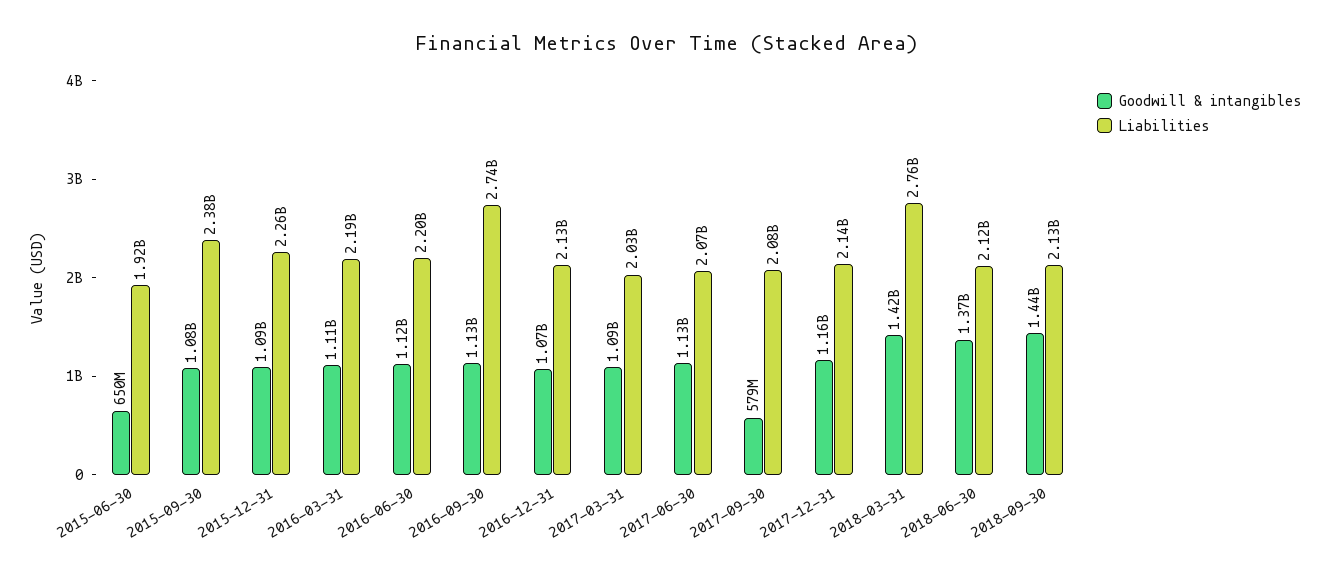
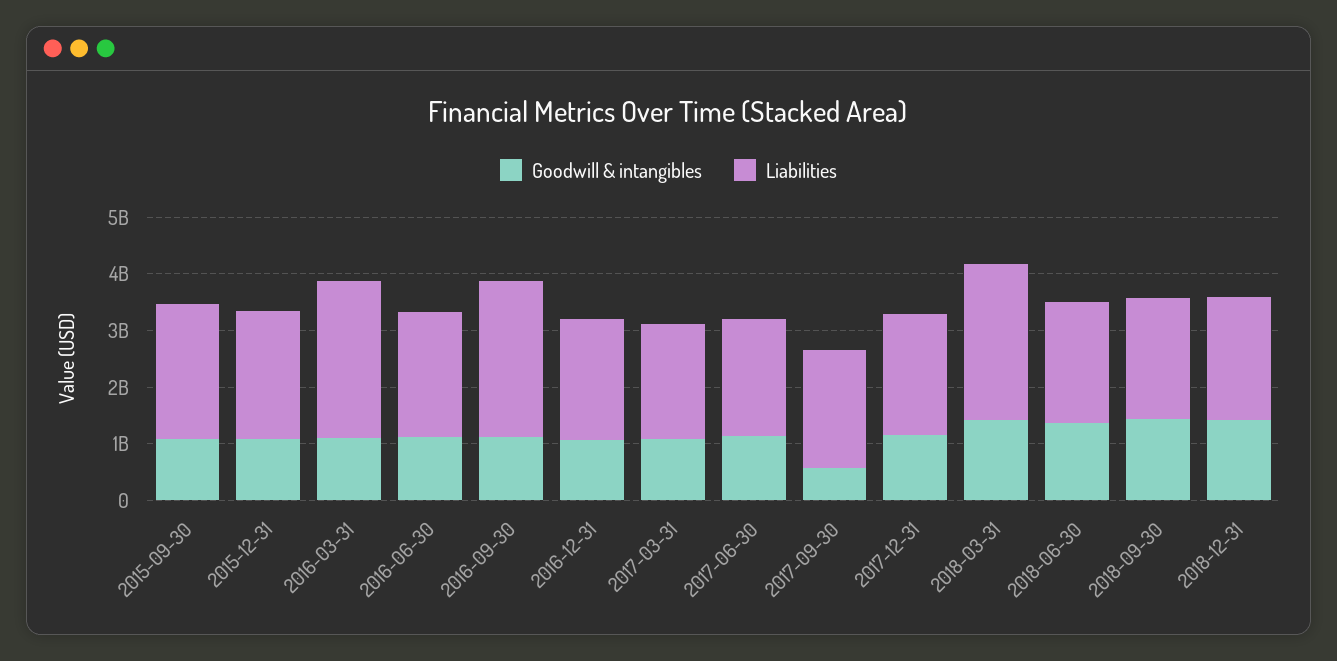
Goodwill & intangibles, 2015-06-30: 650000000 -> none
Liabilities, 2015-06-30: 1920000000 -> none
Liabilities, 2016-03-31: 2190000000 -> 2800000000
Goodwill & intangibles, 2018-12-31: none -> 1400000000
Liabilities, 2018-12-31: none -> 2200000000

